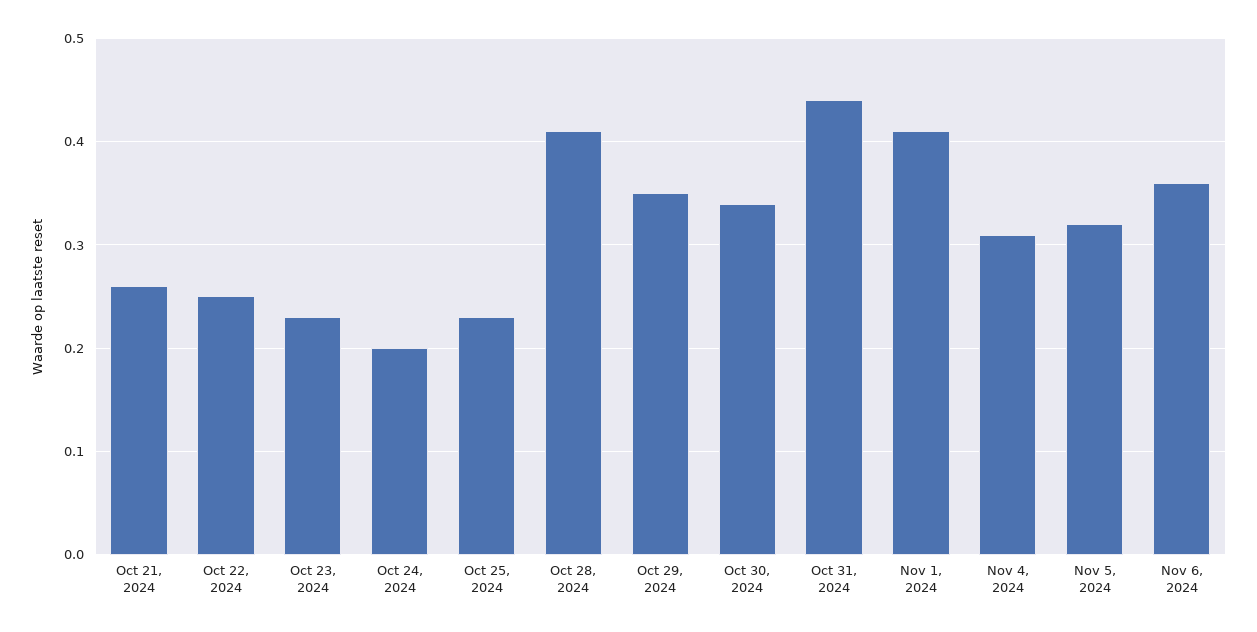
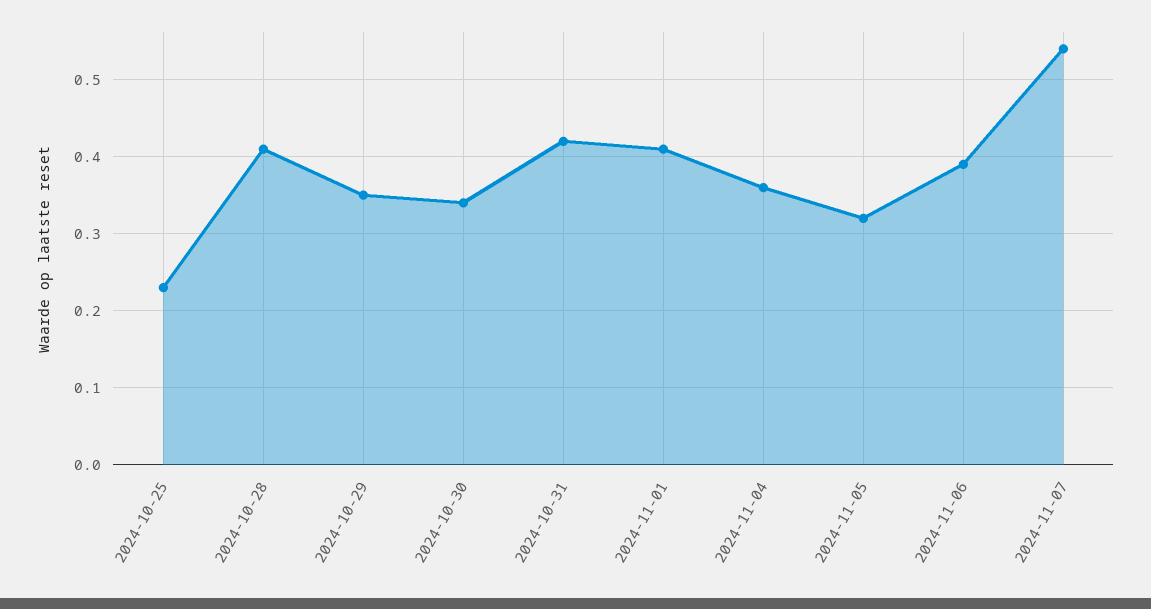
Oct 21, 2024: 0.26 -> none
Oct 22, 2024: 0.25 -> none
Oct 23, 2024: 0.23 -> none
Oct 24, 2024: 0.2 -> none
Oct 31, 2024: 0.44 -> 0.42
Nov 4, 2024: 0.31 -> 0.36
Nov 6, 2024: 0.36 -> 0.39
2024-11-07: none -> 0.54

